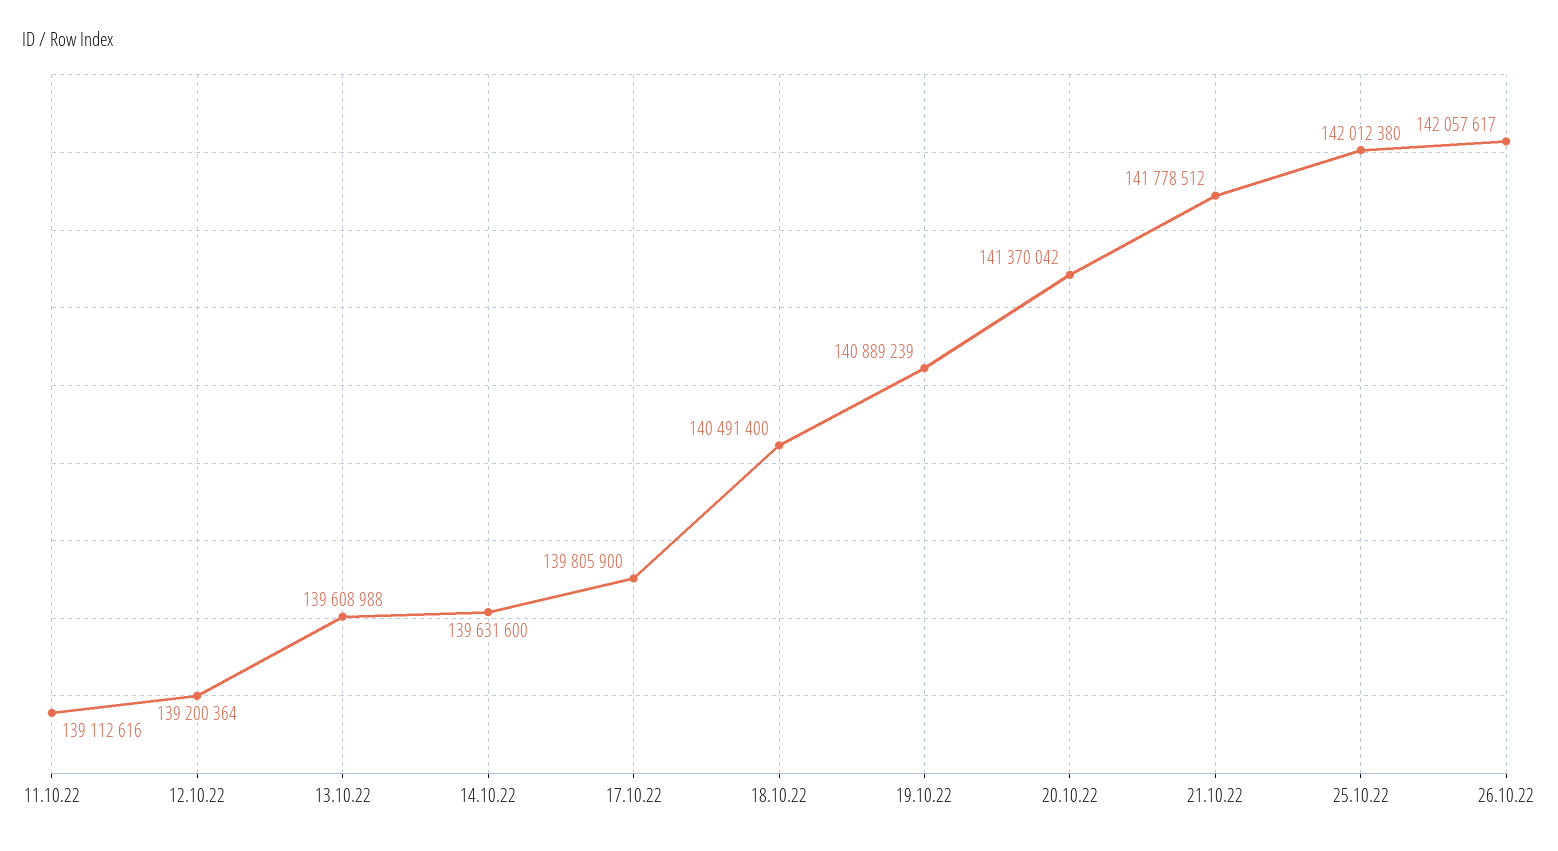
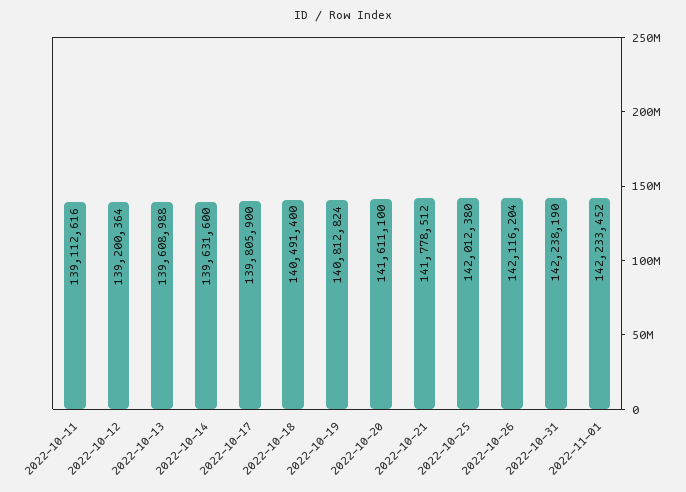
19.10.22: 140889239 -> 140812824
20.10.22: 141370042 -> 141611100
26.10.22: 142057617 -> 142116204
2022-10-31: none -> 142238190
2022-11-01: none -> 142233452

